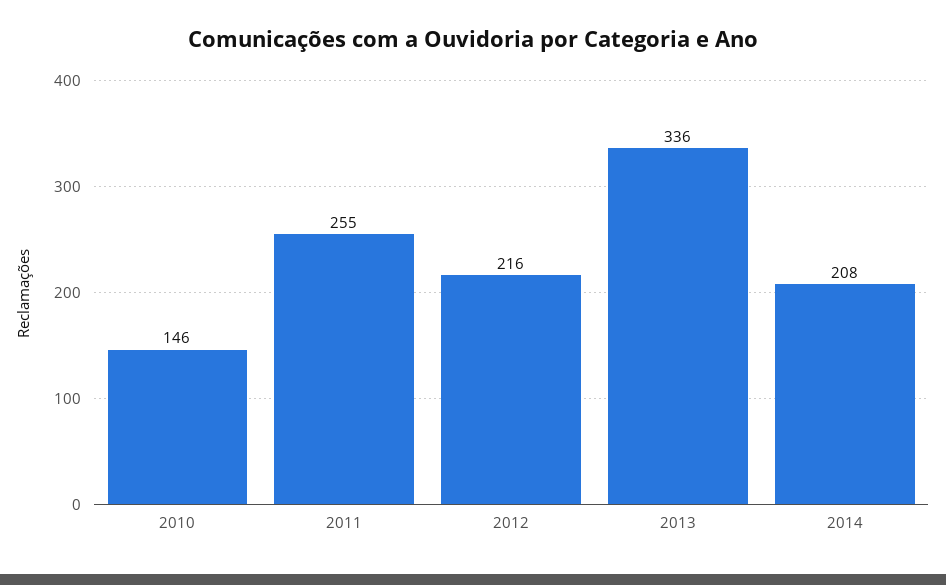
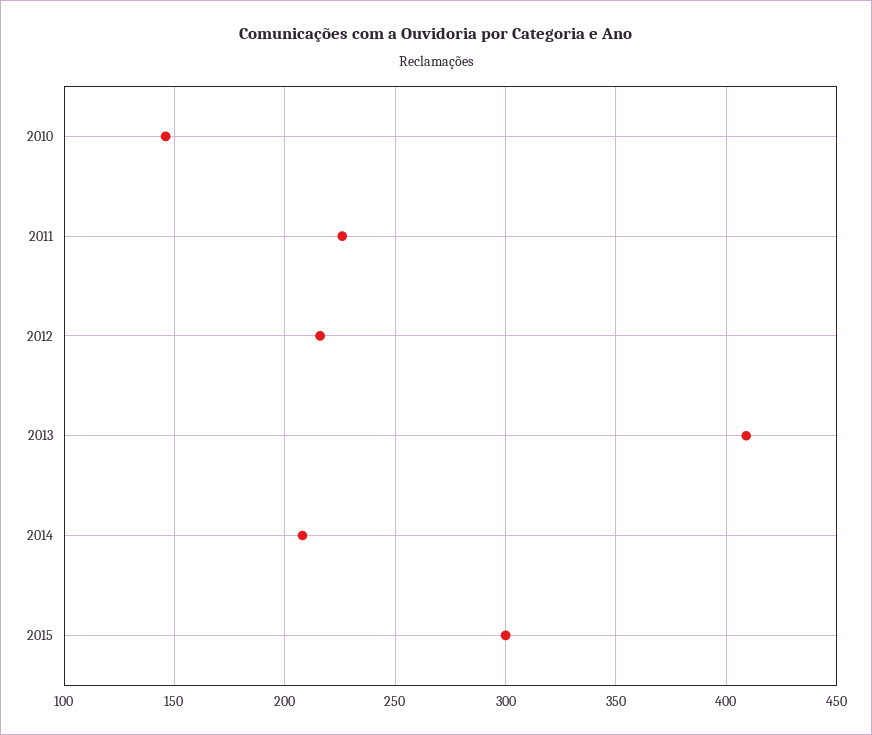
2011: 255 -> 225
2013: 336 -> 410
2015: none -> 300

